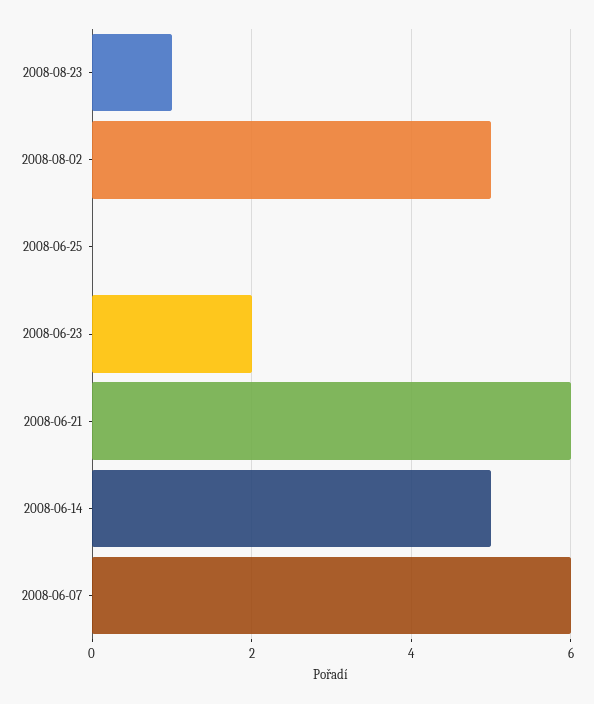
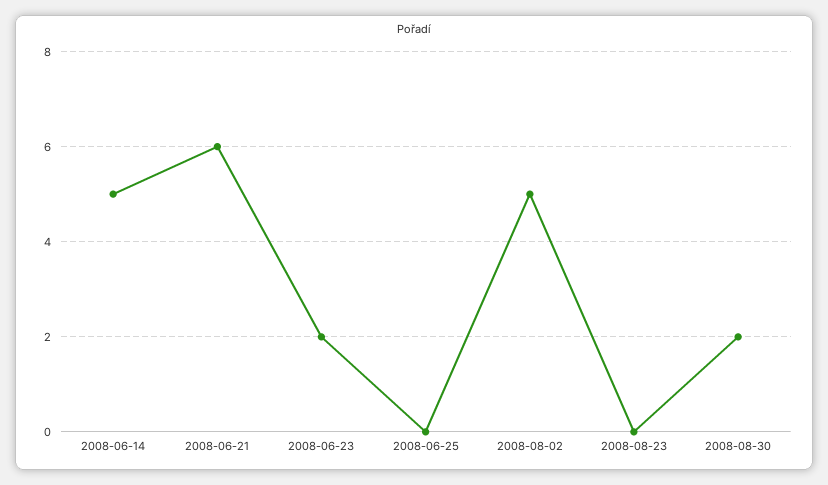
2008-08-23: 1 -> 0
2008-06-07: 6 -> none
2008-08-30: none -> 2

